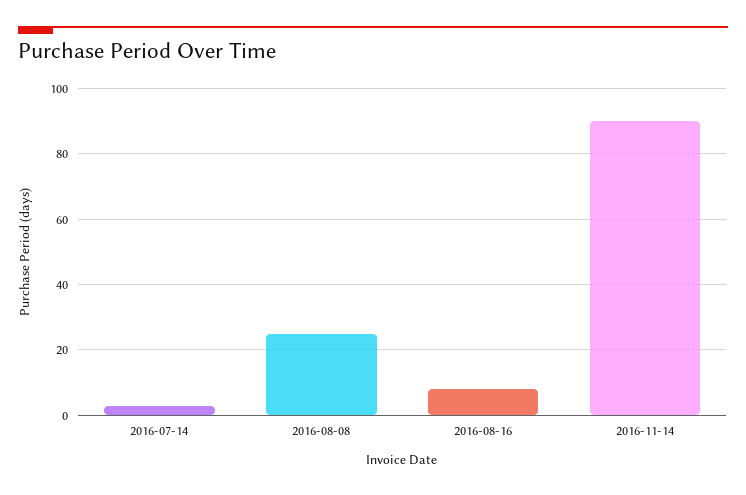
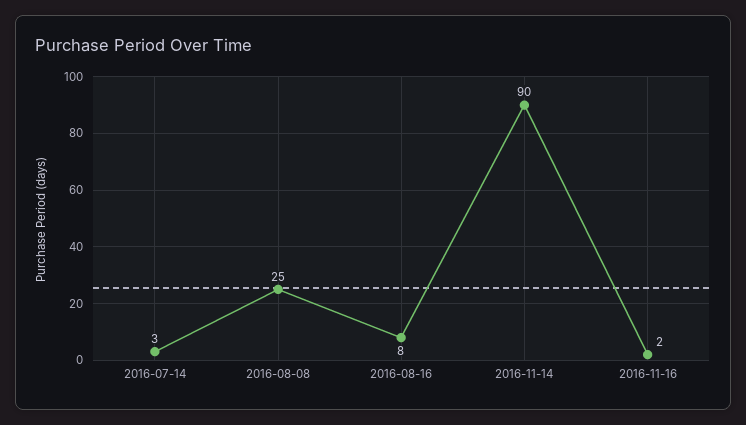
2016-11-16: none -> 2

